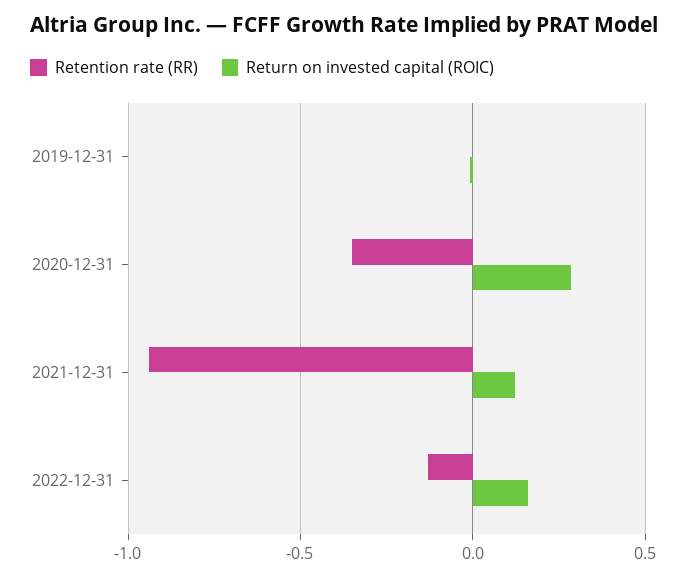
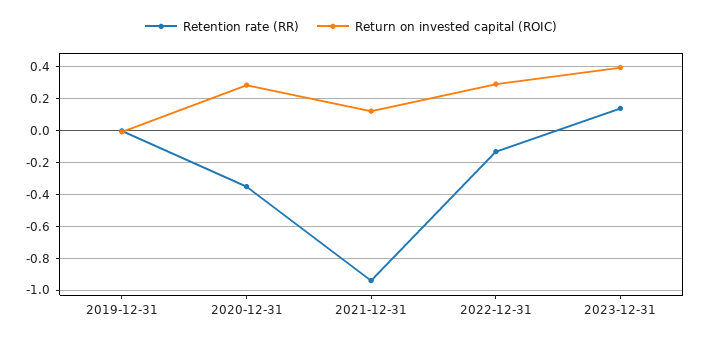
Return on invested capital (ROIC), 2022-12-31: 0.15 -> 0.3
Retention rate (RR), 2023-12-31: none -> 0.15
Return on invested capital (ROIC), 2023-12-31: none -> 0.4

